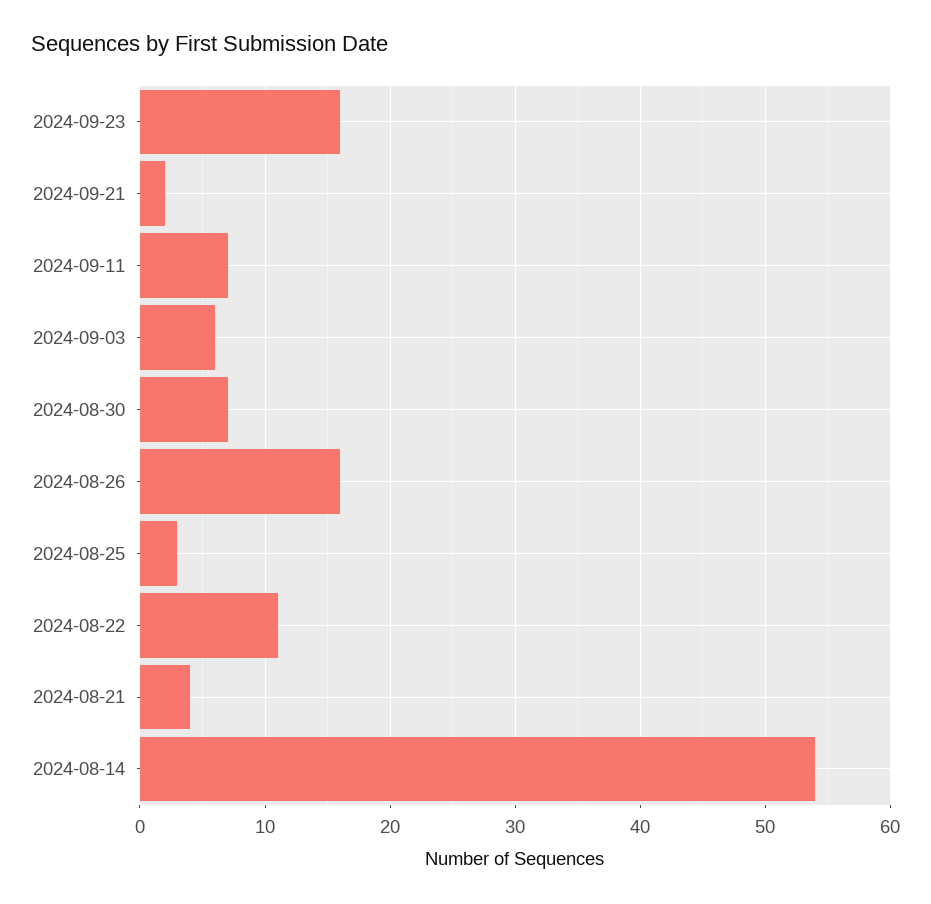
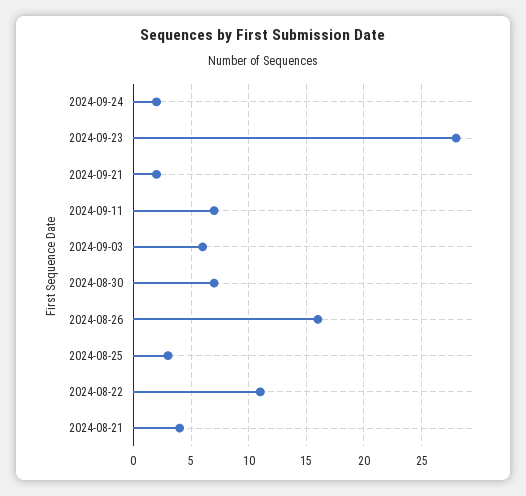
2024-09-23: 16 -> 28
2024-08-14: 54 -> none
2024-09-24: none -> 2

